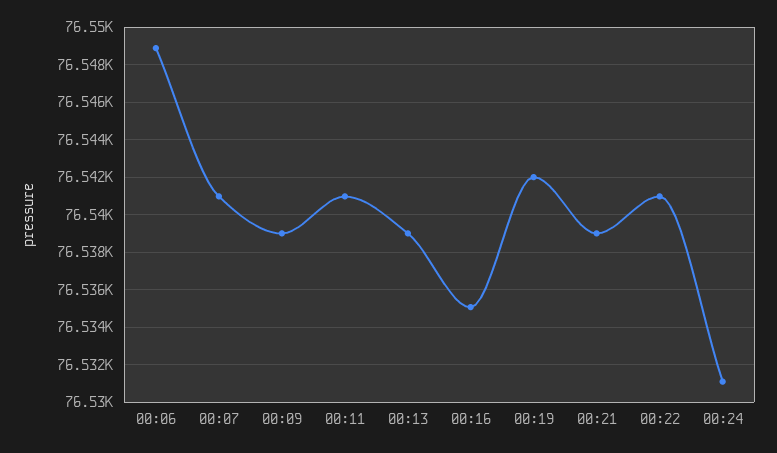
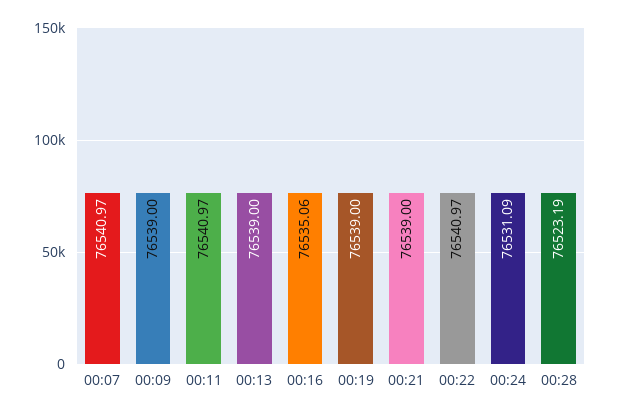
00:06: 76549 -> none
00:19: 76542 -> 76539
00:28: none -> 76523.19

